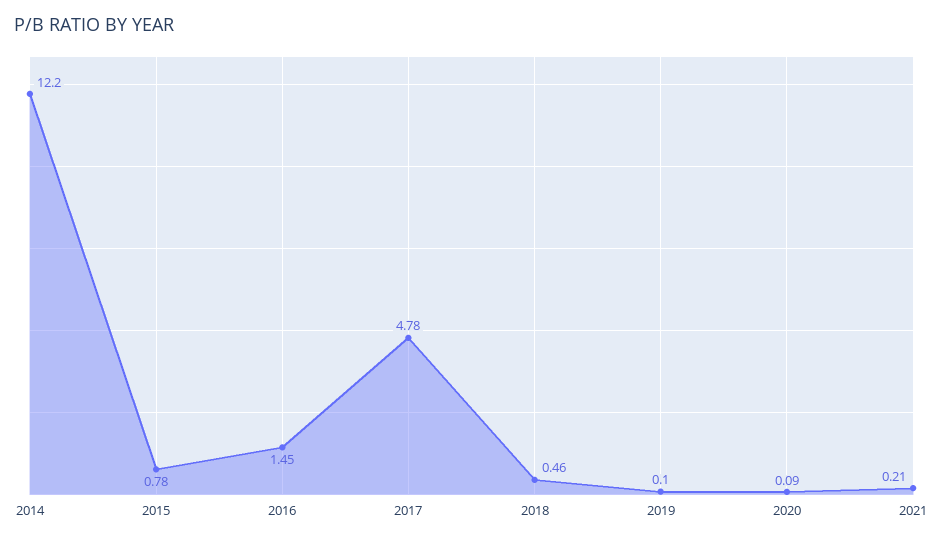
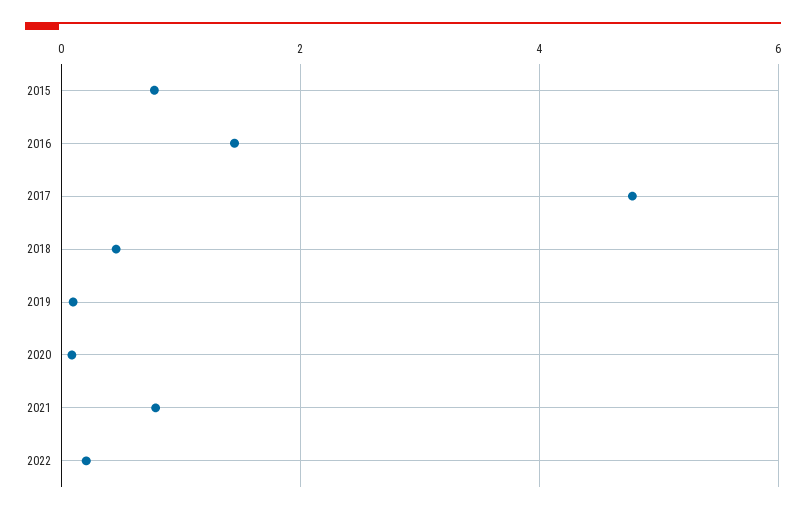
2014: 12.2 -> none
2021: 0.21 -> 0.8
2022: none -> 0.2

